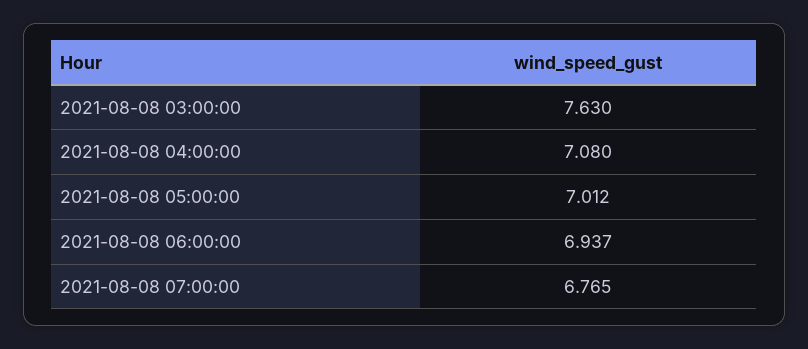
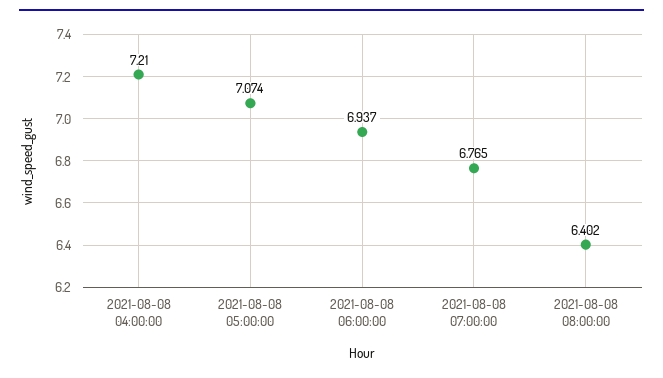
2021-08-08 03:00:00: 7.63 -> none
2021-08-08 04:00:00: 7.08 -> 7.21
2021-08-08 05:00:00: 7.012 -> 7.074
2021-08-08 08:00:00: none -> 6.402

